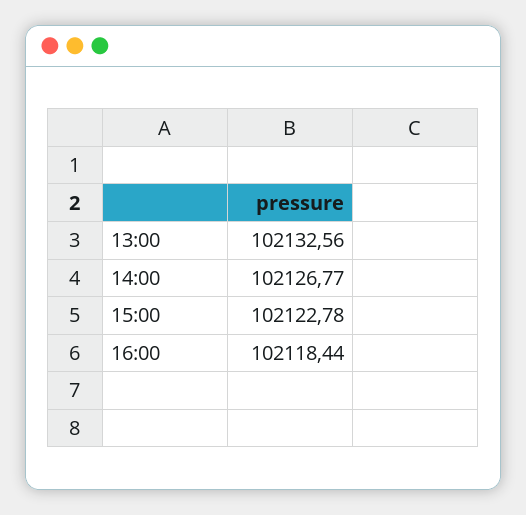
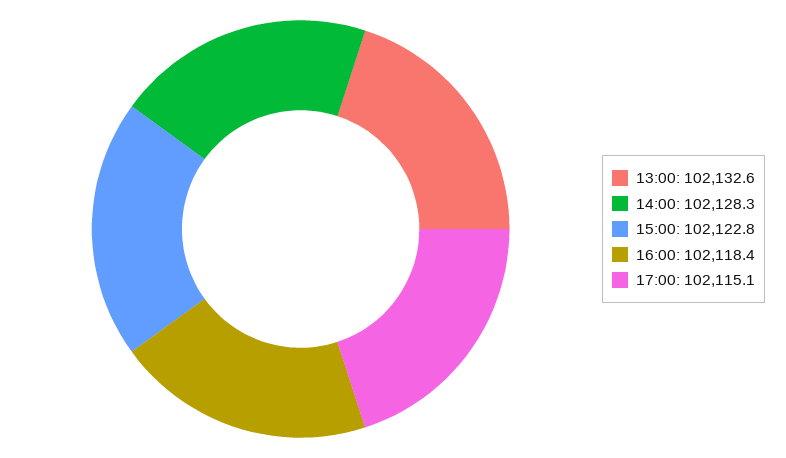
14:00: 102126.77 -> 102128.3
17:00: none -> 102115.1

